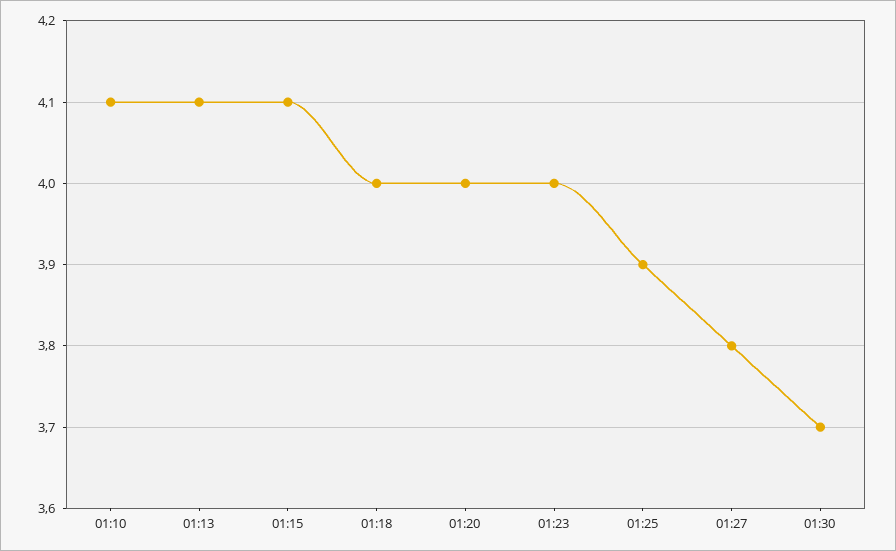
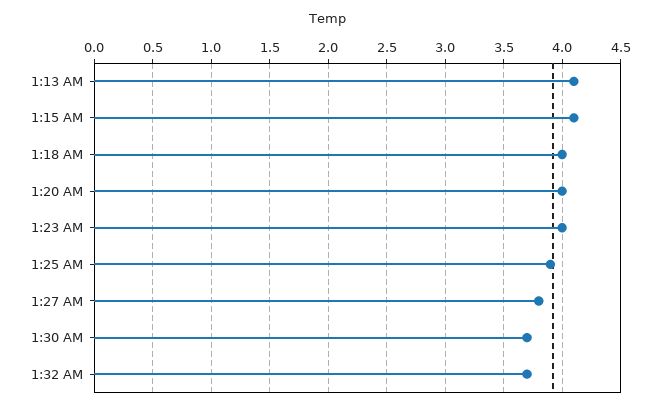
01:10: 4.1 -> none
1:32 AM: none -> 3.7

